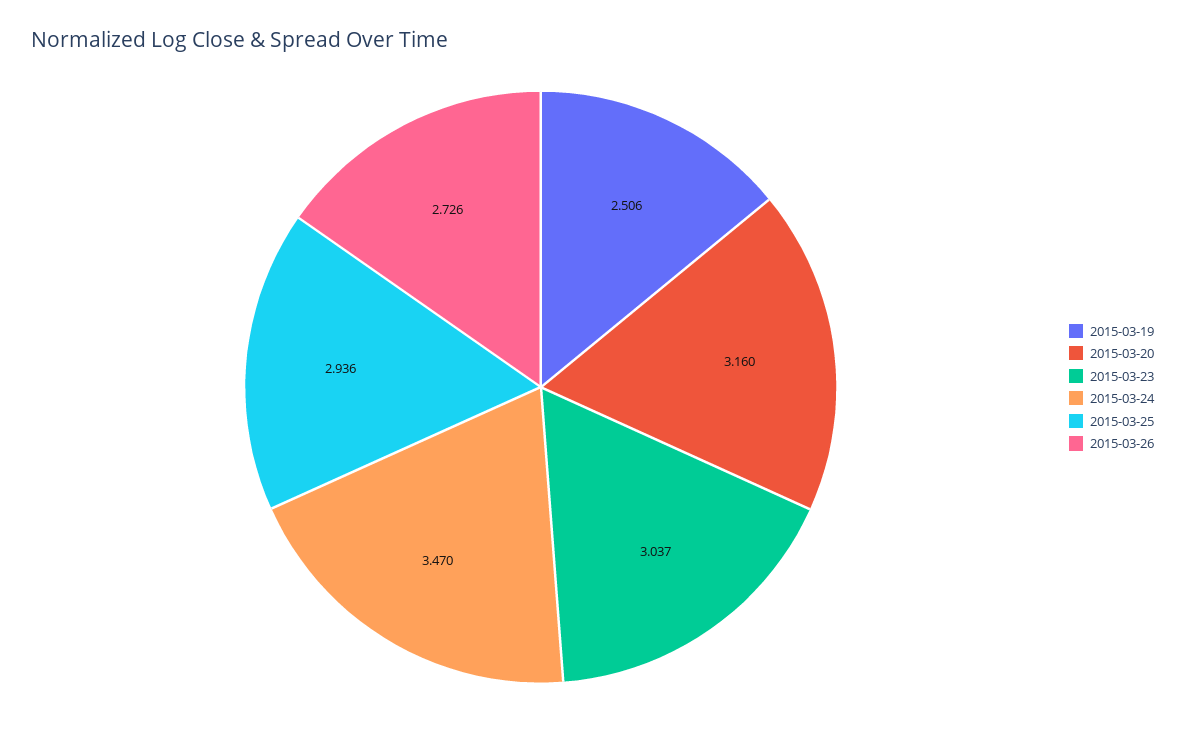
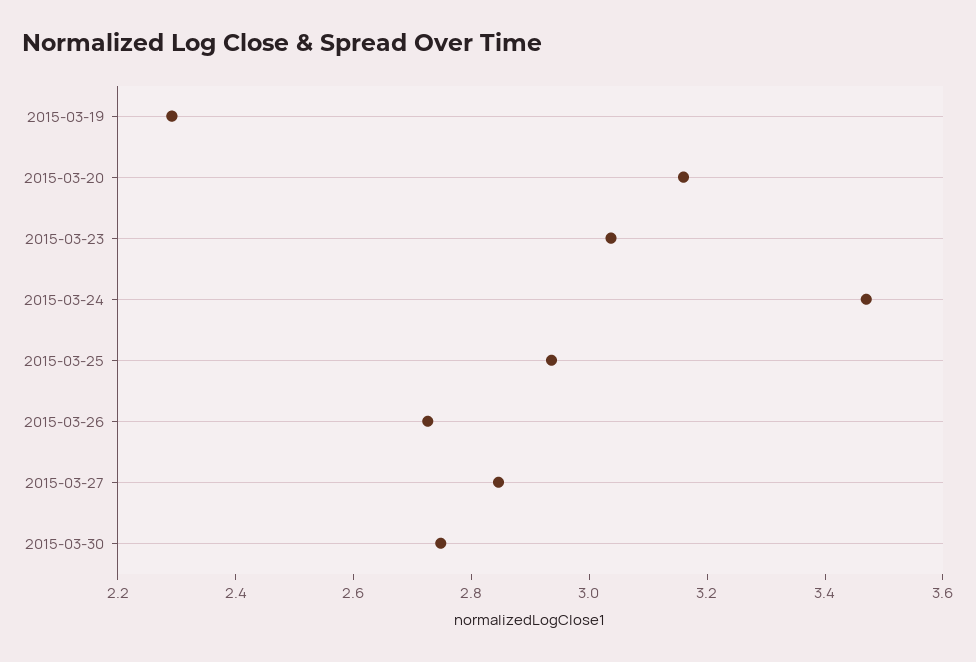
2015-03-19: 2.506 -> 2.3
2015-03-27: none -> 2.85
2015-03-30: none -> 2.75

